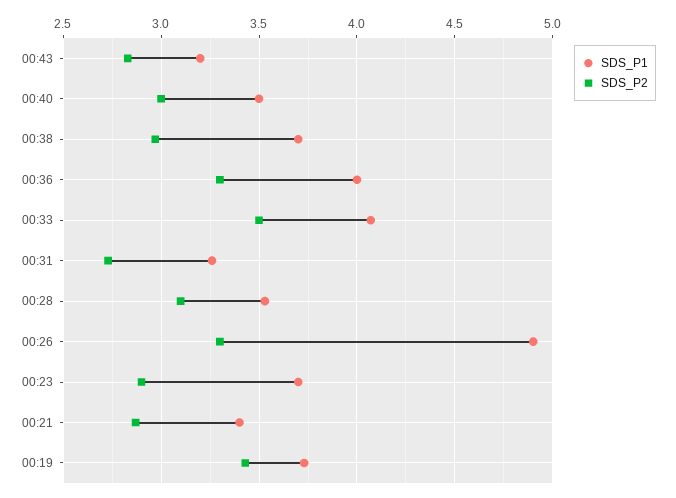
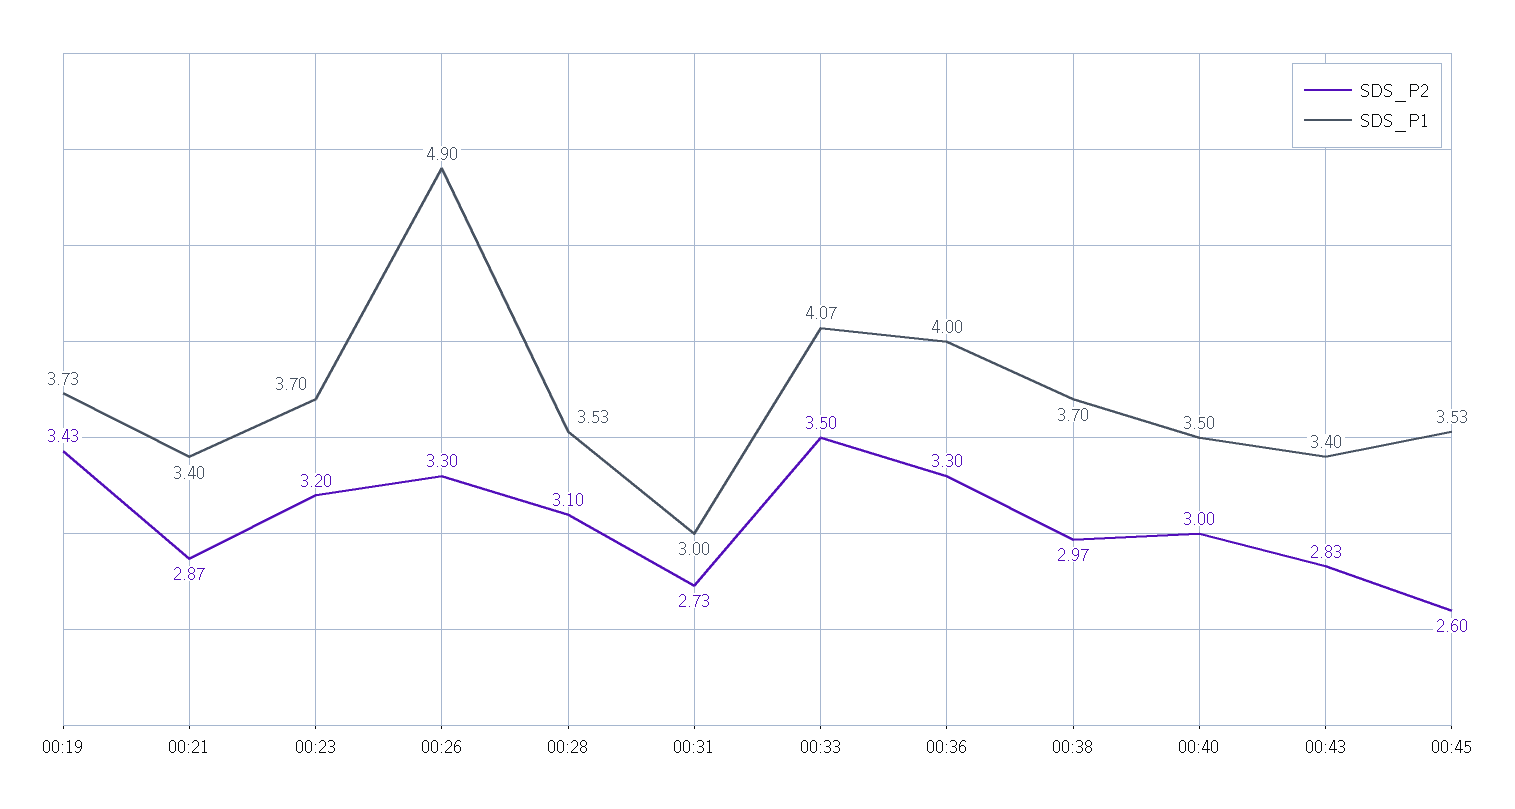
SDS_P1, 00:43: 3.2 -> 3.4
SDS_P1, 00:31: 3.25 -> 3
SDS_P2, 00:23: 2.9 -> 3.2
SDS_P2, 00:45: none -> 2.6
SDS_P1, 00:45: none -> 3.53

